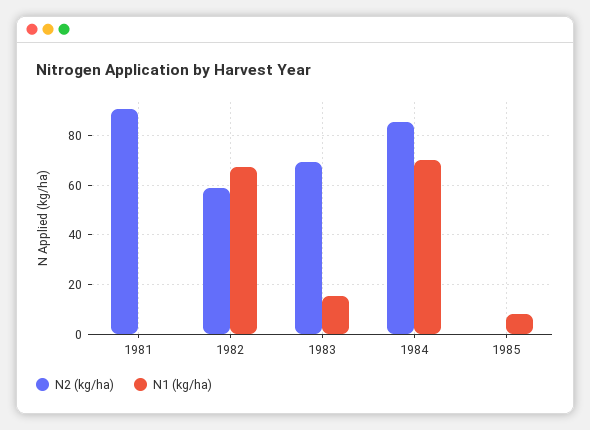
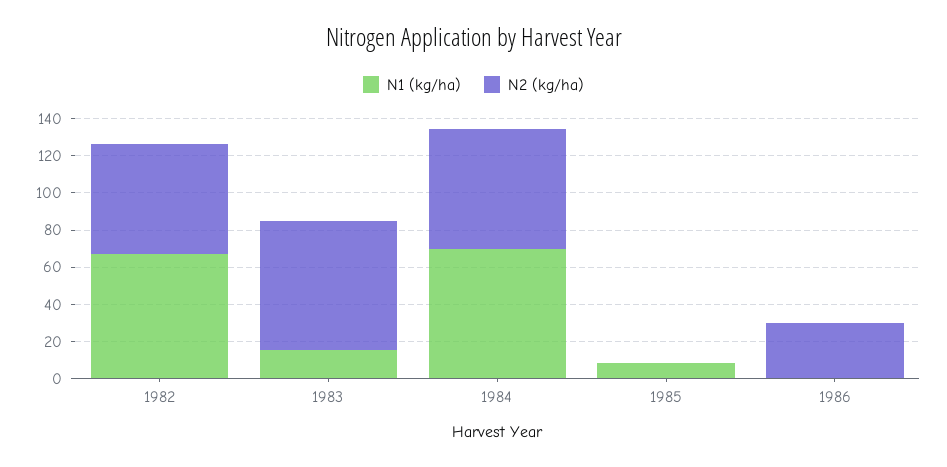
N2 (kg/ha), 1981: 90 -> none
N1 (kg/ha), 1981: 0 -> none
N2 (kg/ha), 1984: 85 -> 65
N1 (kg/ha), 1986: none -> 0
N2 (kg/ha), 1986: none -> 30

